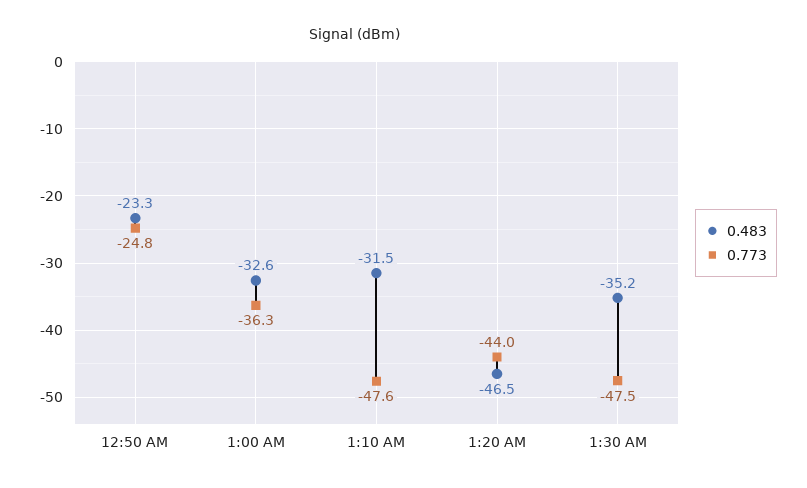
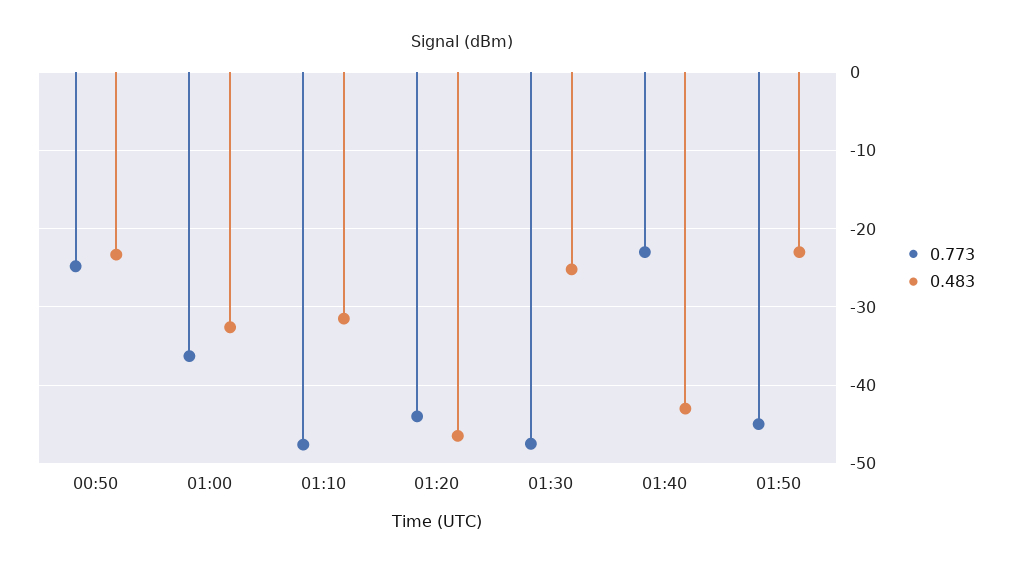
0.483, 1:30 AM: -35.2 -> -25
0.773, 01:40: none -> -23
0.483, 01:40: none -> -43
0.773, 01:50: none -> -45
0.483, 01:50: none -> -23

